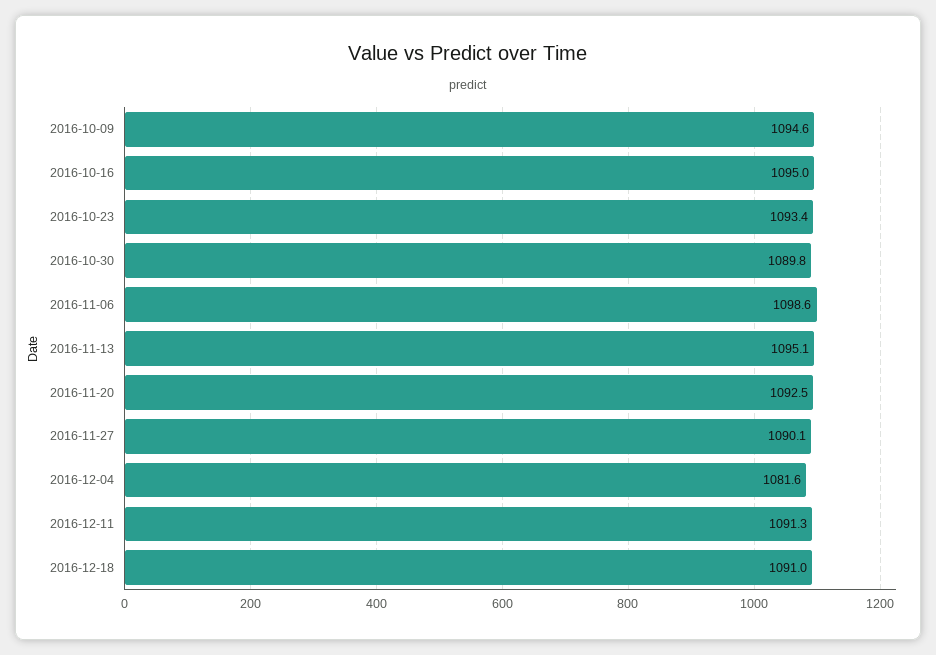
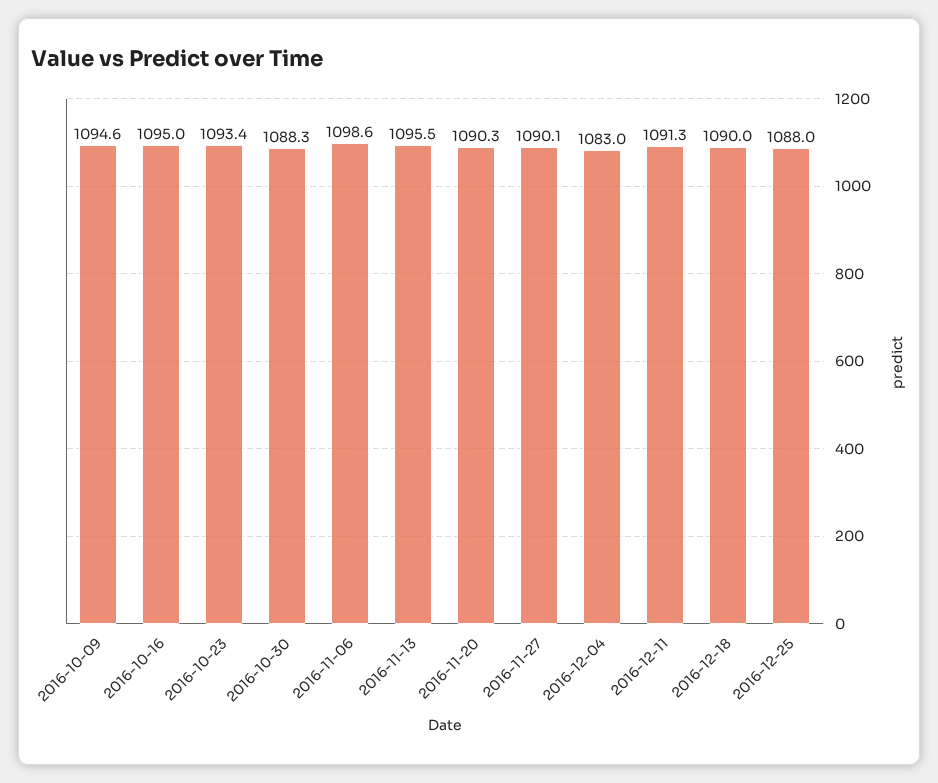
2016-10-30: 1089.8 -> 1088.3
2016-11-13: 1095.1 -> 1095.5
2016-11-20: 1092.5 -> 1090.3
2016-12-04: 1081.6 -> 1083
2016-12-18: 1091 -> 1090
2016-12-25: none -> 1088

